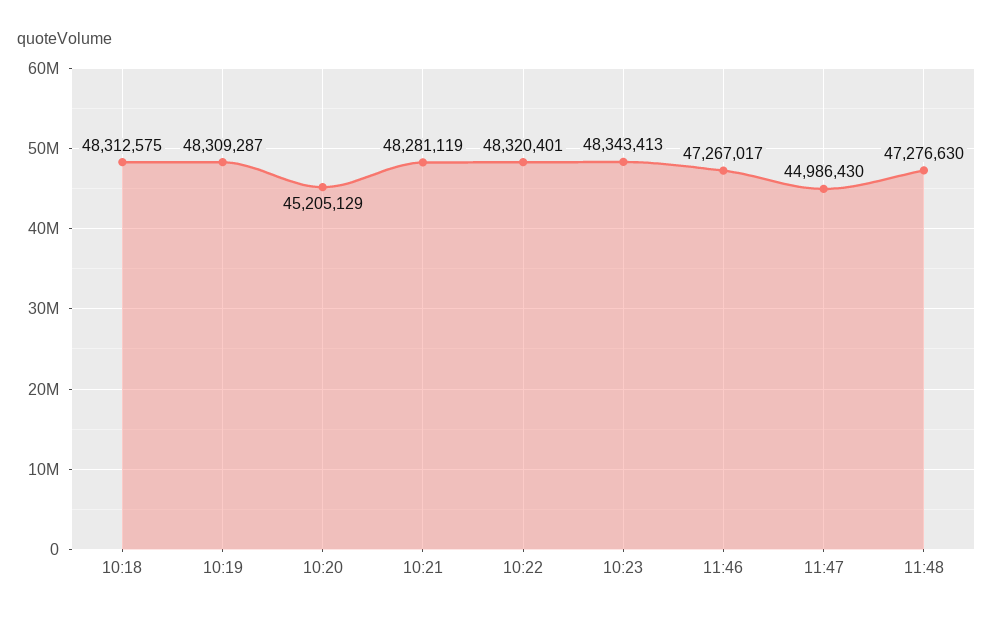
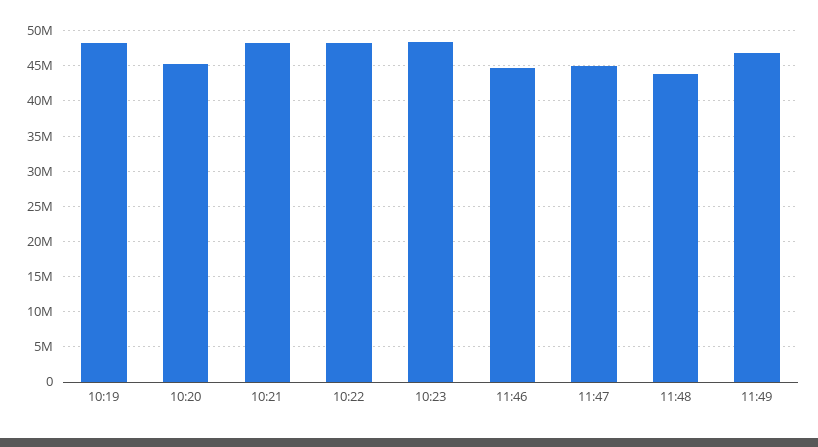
10:18: 48312575 -> none
11:46: 47267017 -> 45000000
11:48: 47276630 -> 44000000
11:49: none -> 47000000

